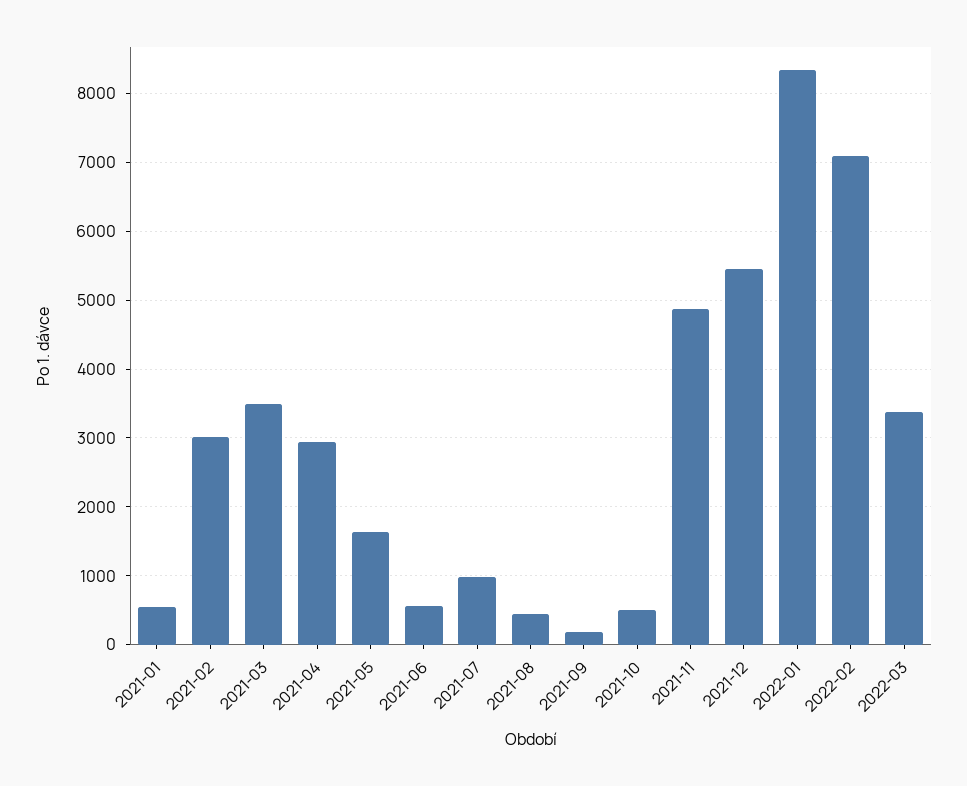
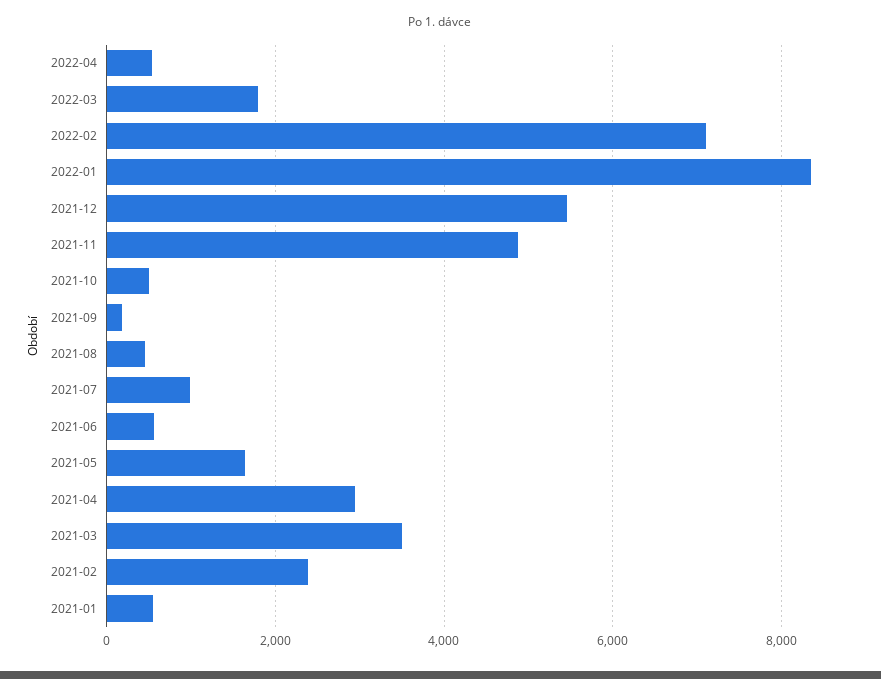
2021-02: 3000 -> 2400
2022-03: 3400 -> 1800
2022-04: none -> 600

